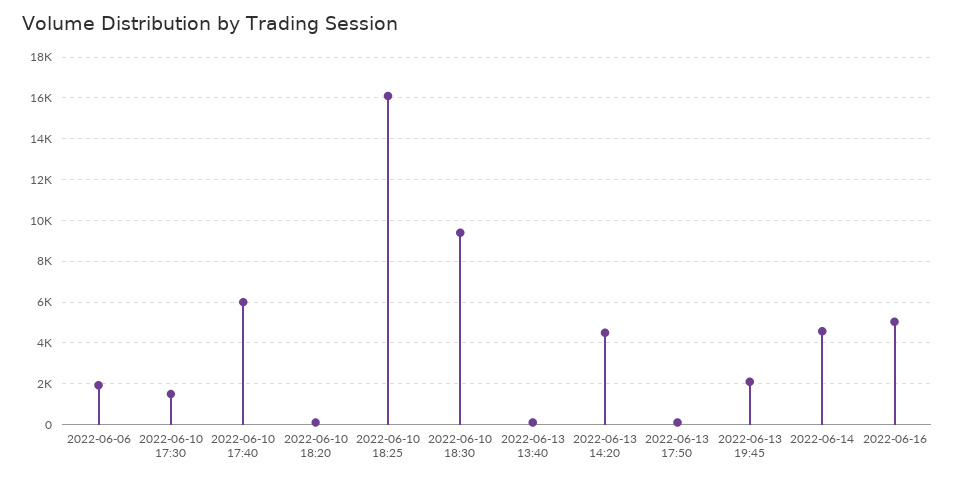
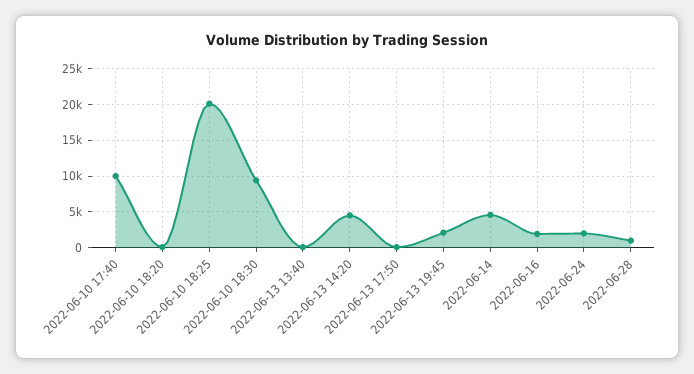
2022-06-06: 2000 -> none
2022-06-10 17:30: 1500 -> none
2022-06-10 17:40: 6000 -> 10000
2022-06-10 18:25: 16000 -> 20000
2022-06-16: 5000 -> 2000
2022-06-24: none -> 2000
2022-06-28: none -> 1000

